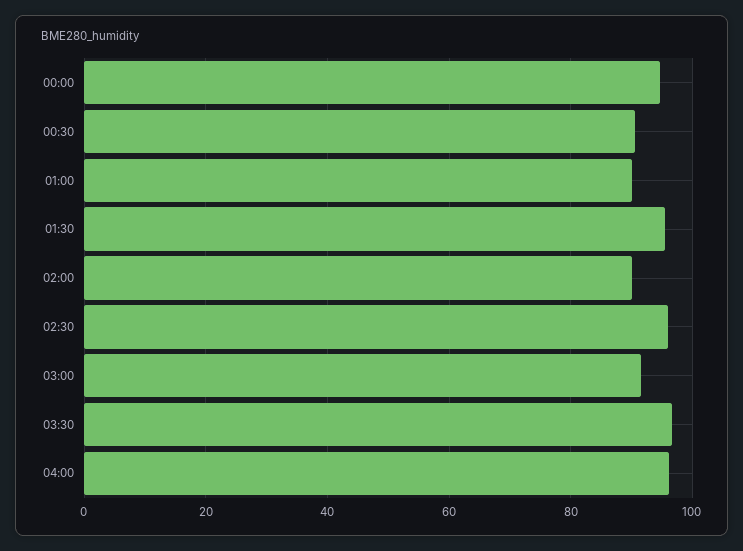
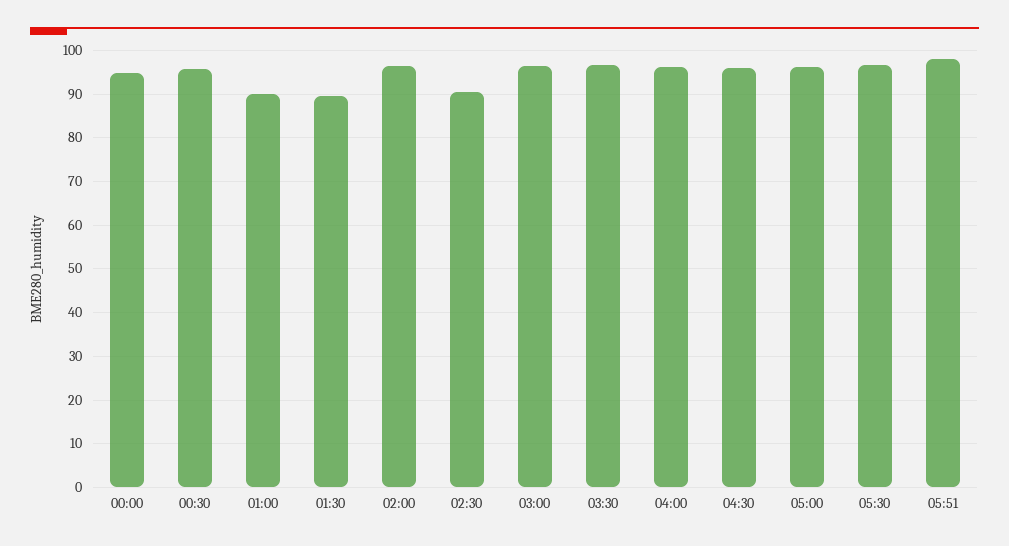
00:30: 90 -> 96
01:30: 96 -> 90
02:00: 90 -> 96
02:30: 96 -> 90
03:00: 92 -> 96
04:30: none -> 96
05:00: none -> 96
05:30: none -> 96
05:51: none -> 98

